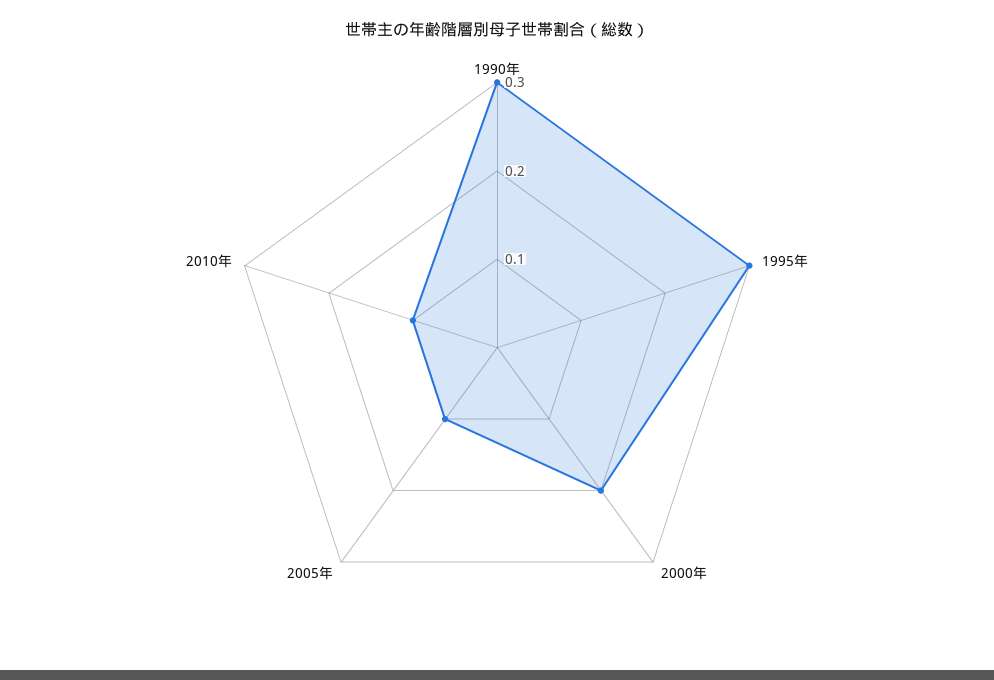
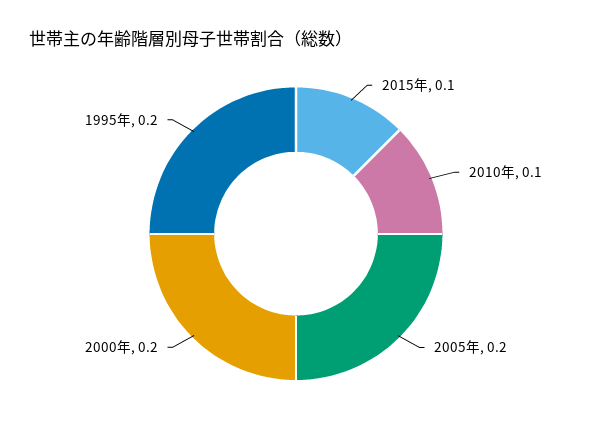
1990年: 0.3 -> none
1995年: 0.3 -> 0.2
2005年: 0.1 -> 0.2
2015年: none -> 0.1

